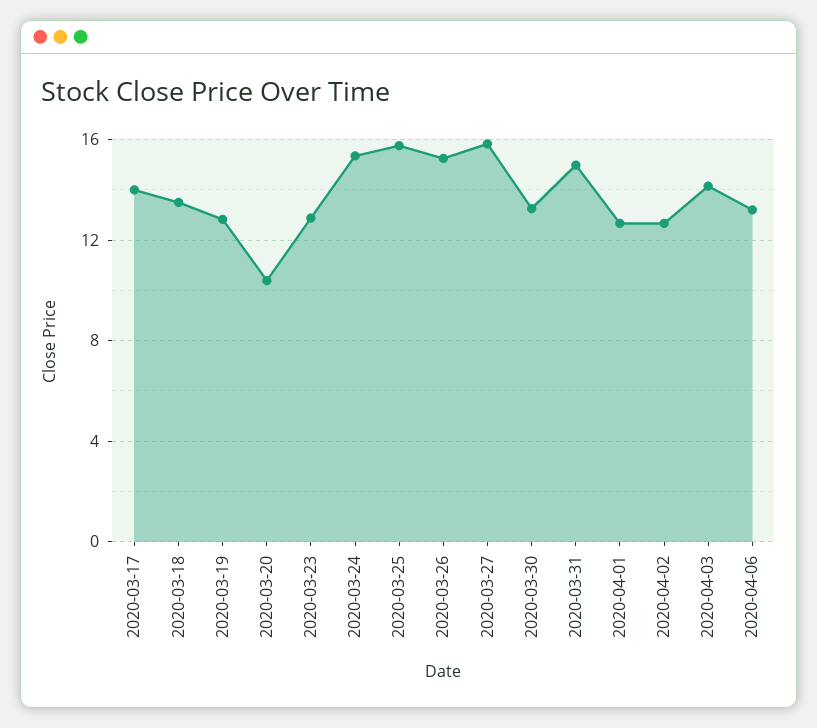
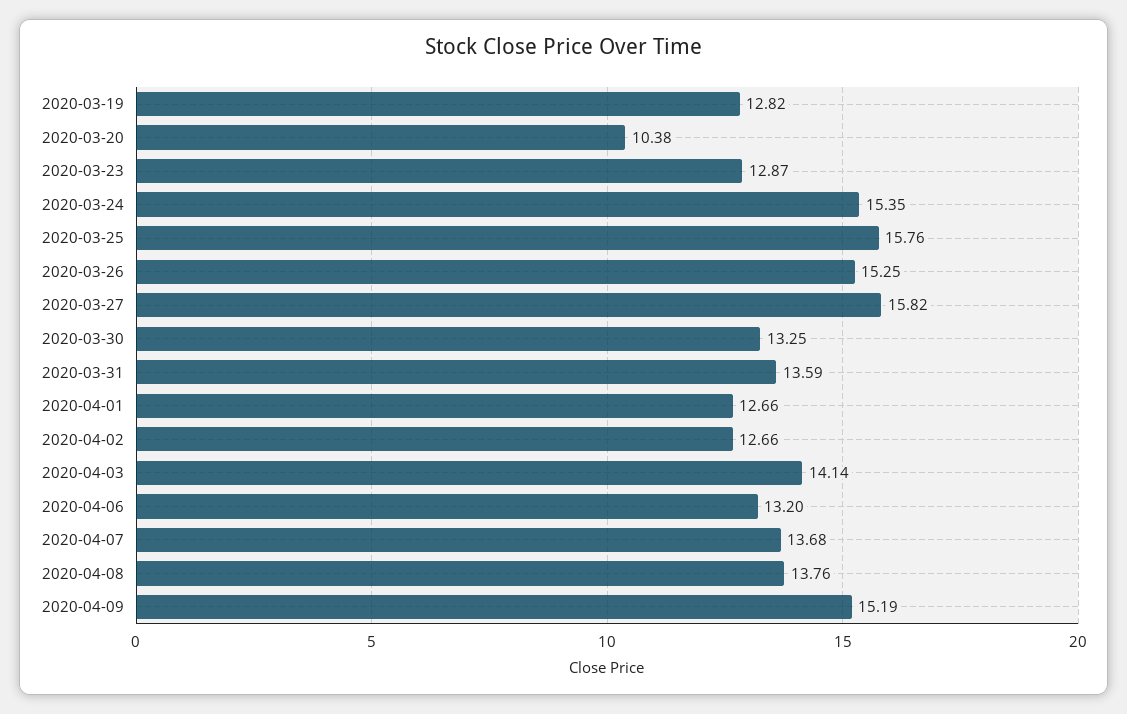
2020-03-17: 14 -> none
2020-03-18: 13.5 -> none
2020-03-31: 15 -> 13.59
2020-04-07: none -> 13.68
2020-04-08: none -> 13.76
2020-04-09: none -> 15.19

